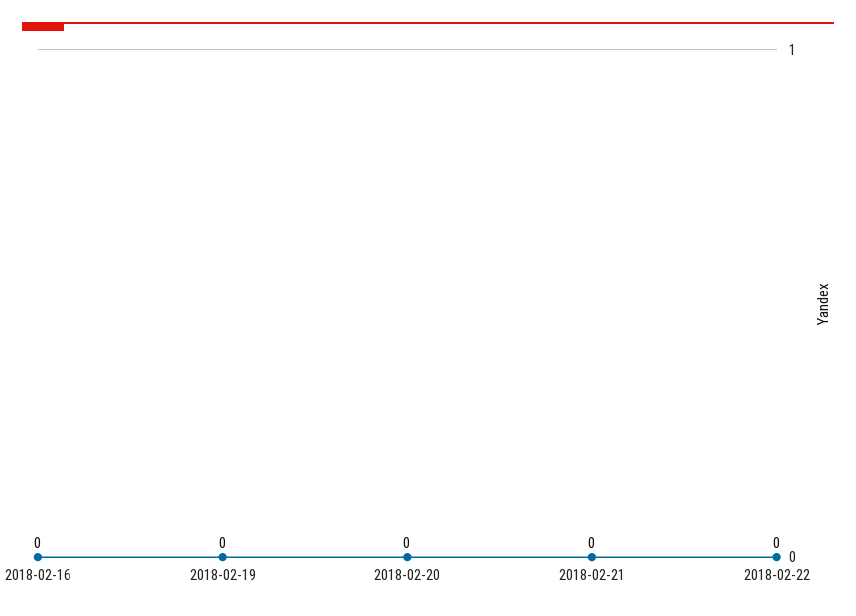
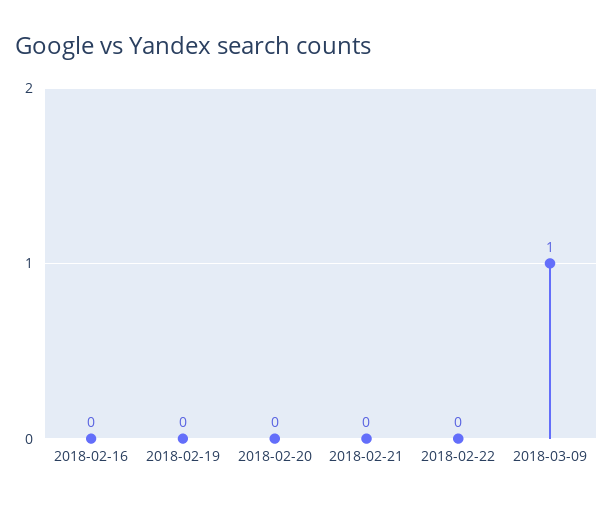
2018-03-09: none -> 1

